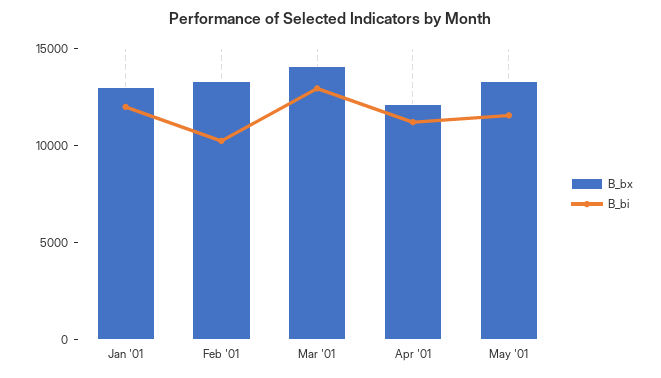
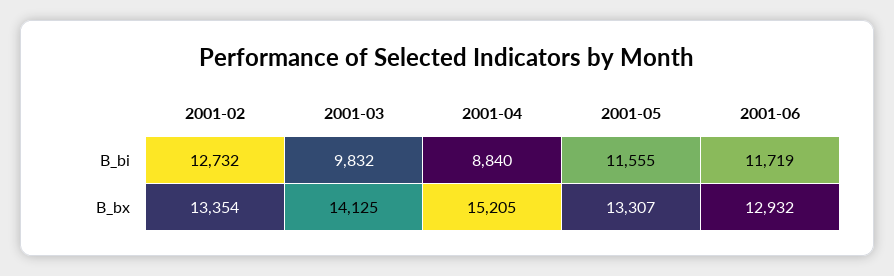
B_bx, Jan '01: 13000 -> none
B_bi, Jan '01: 12000 -> none
B_bi, Feb '01: 10000 -> 12732
B_bi, Mar '01: 13000 -> 9832
B_bx, Apr '01: 12000 -> 15205
B_bi, Apr '01: 11000 -> 8840
B_bi, 2001-06: none -> 11719
B_bx, 2001-06: none -> 12932

